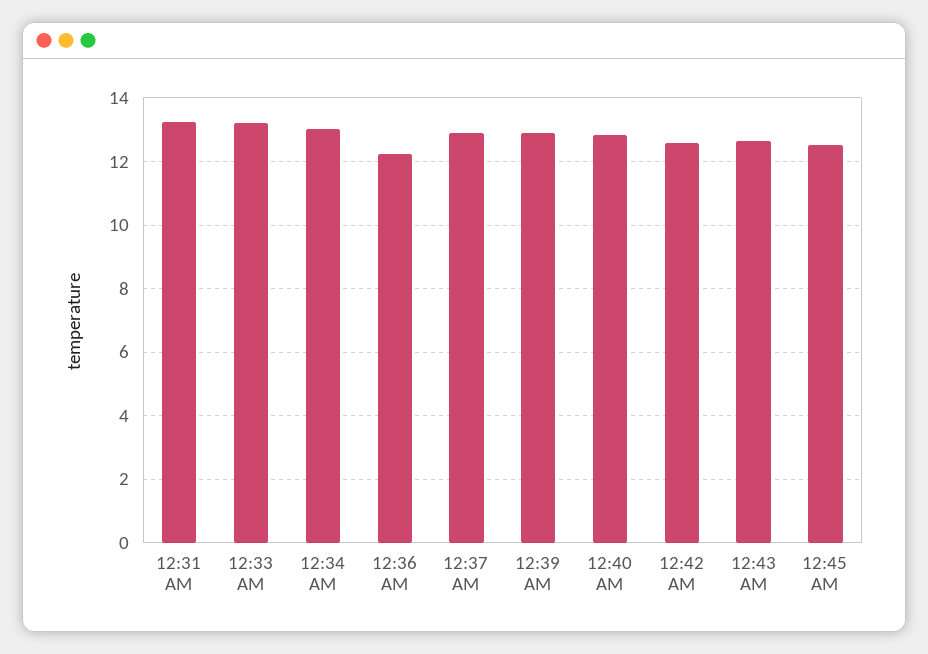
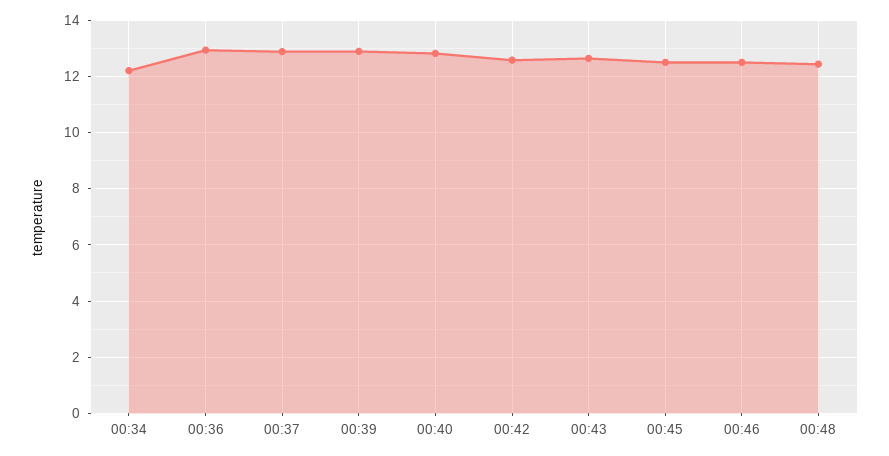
12:31 AM: 13.2 -> none
12:33 AM: 13.2 -> none
12:34 AM: 13 -> 12.25
12:36 AM: 12.2 -> 13
00:46: none -> 12.5
00:48: none -> 12.5

